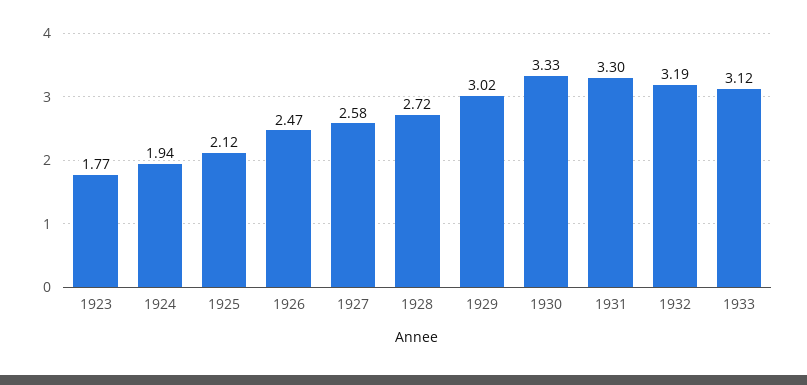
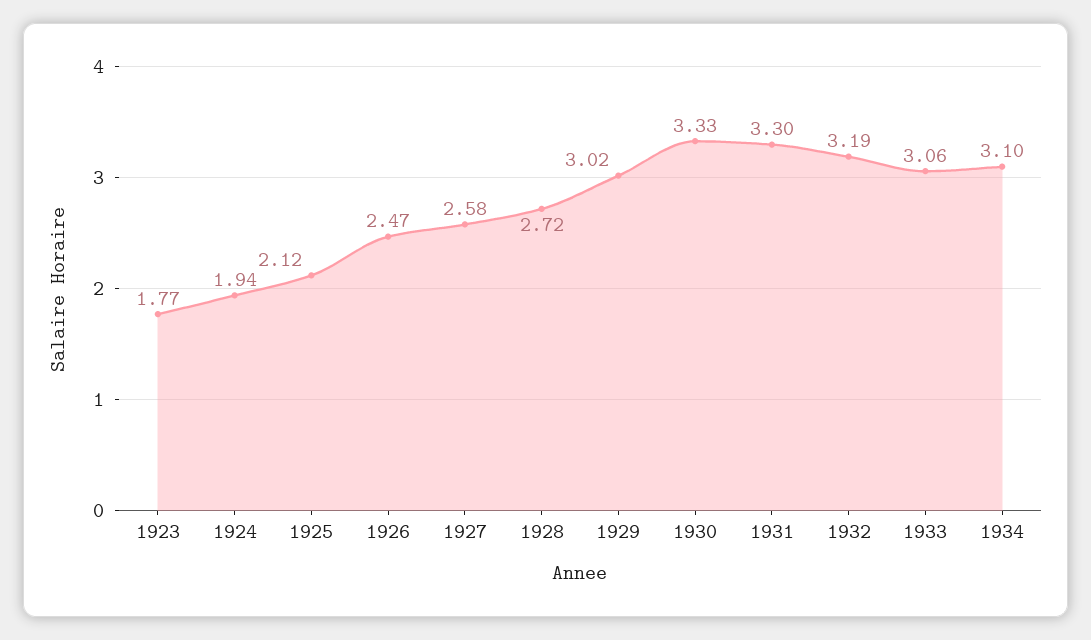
1933: 3.12 -> 3.06
1934: none -> 3.1

